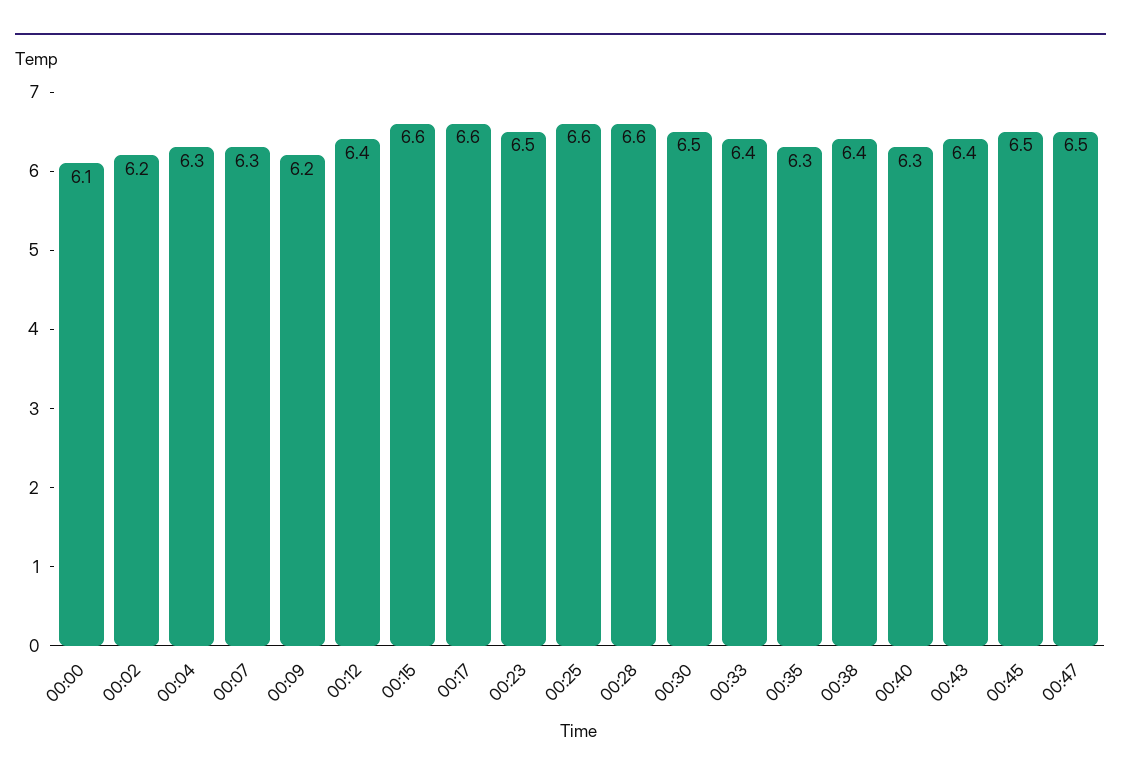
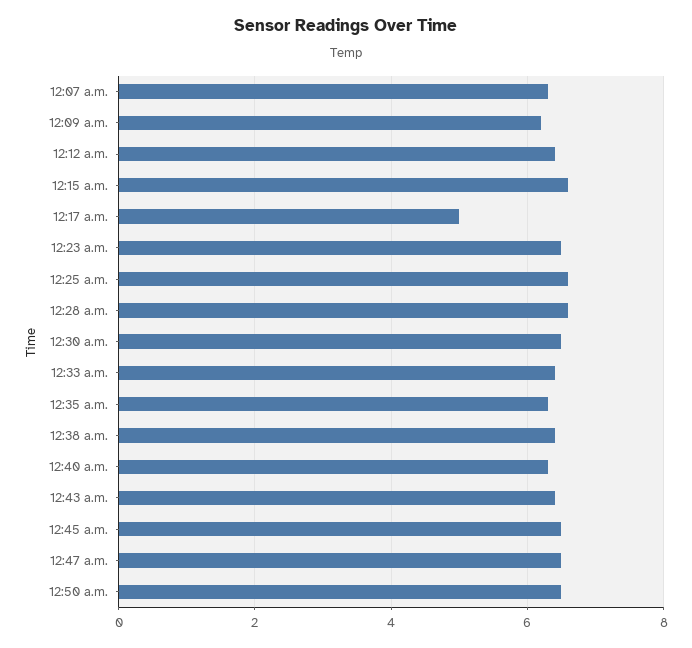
00:00: 6.1 -> none
00:02: 6.2 -> none
00:04: 6.3 -> none
00:17: 6.6 -> 5
12:50 a.m.: none -> 6.5

